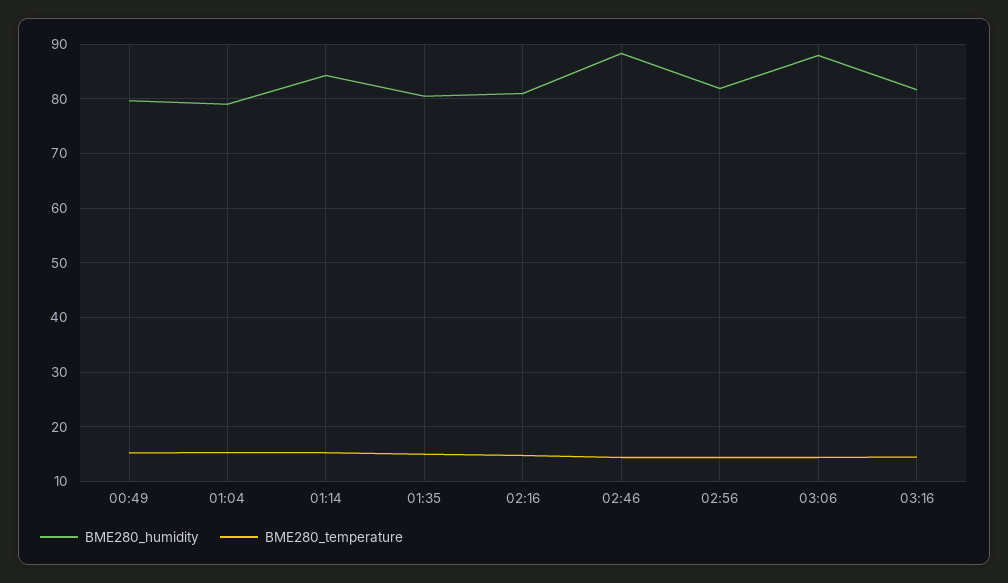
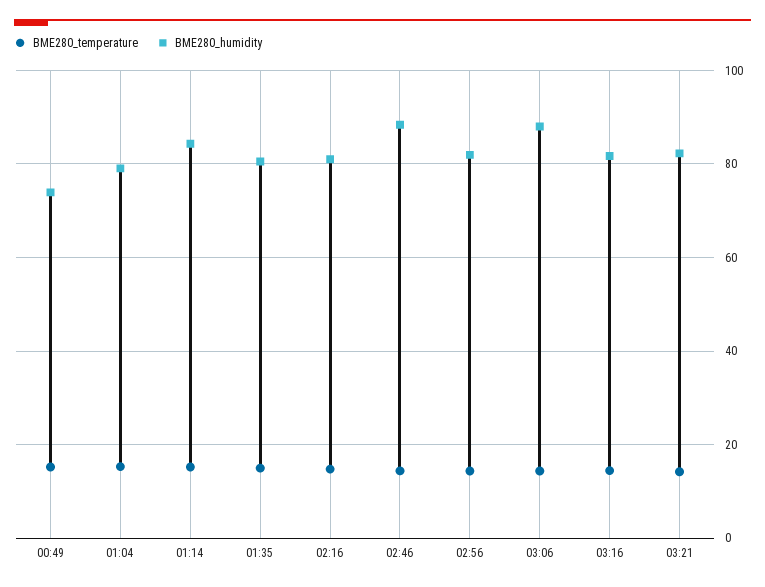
BME280_humidity, 00:49: 80 -> 74
BME280_temperature, 03:21: none -> 14
BME280_humidity, 03:21: none -> 82

